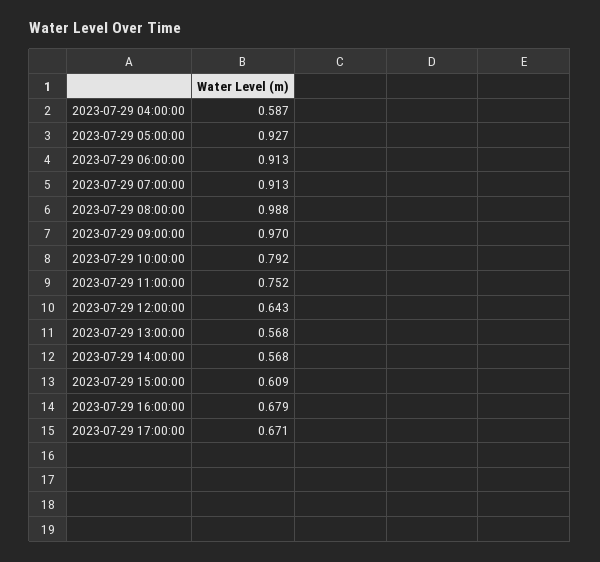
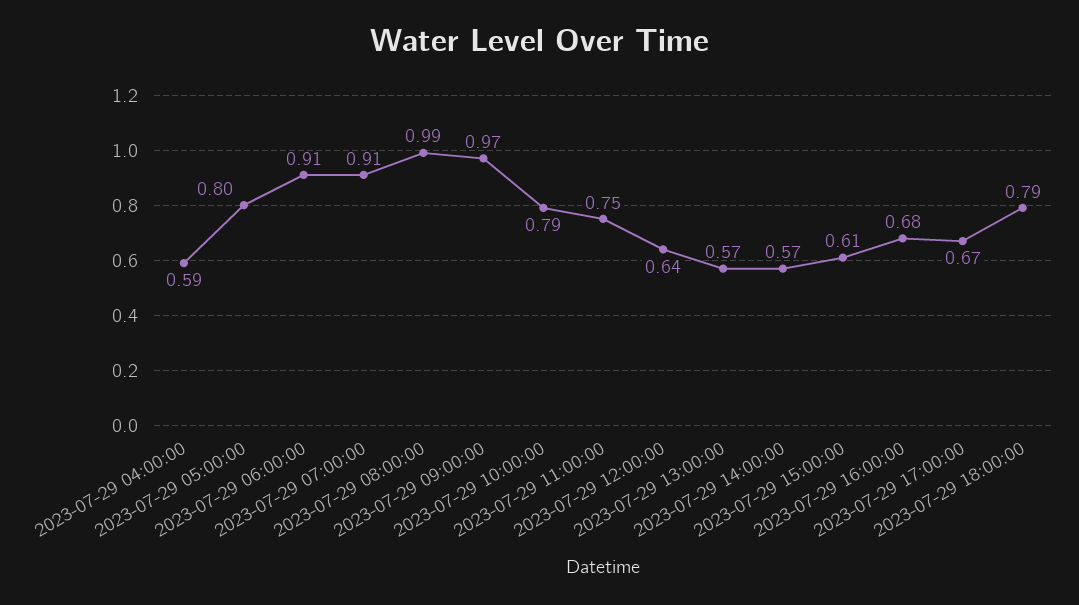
2023-07-29 05:00:00: 0.927 -> 0.8
2023-07-29 18:00:00: none -> 0.79

